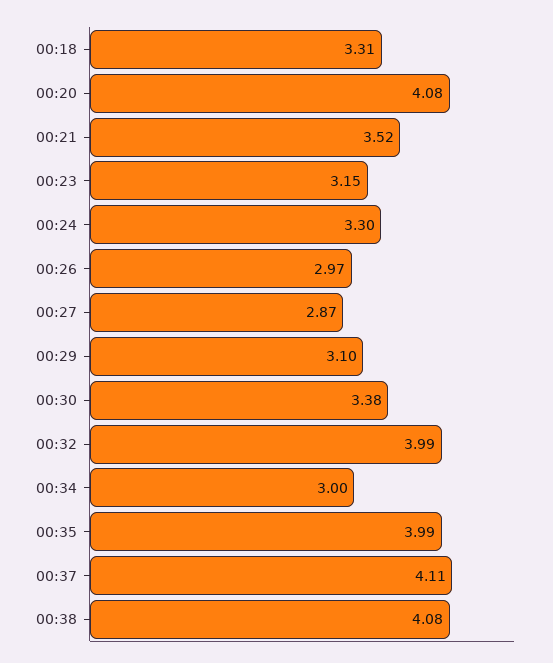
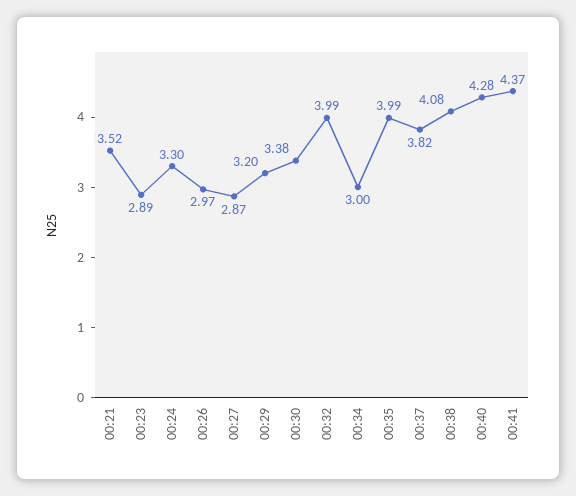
00:18: 3.31 -> none
00:20: 4.08 -> none
00:23: 3.15 -> 2.89
00:29: 3.1 -> 3.2
00:37: 4.11 -> 3.82
00:40: none -> 4.28
00:41: none -> 4.37

